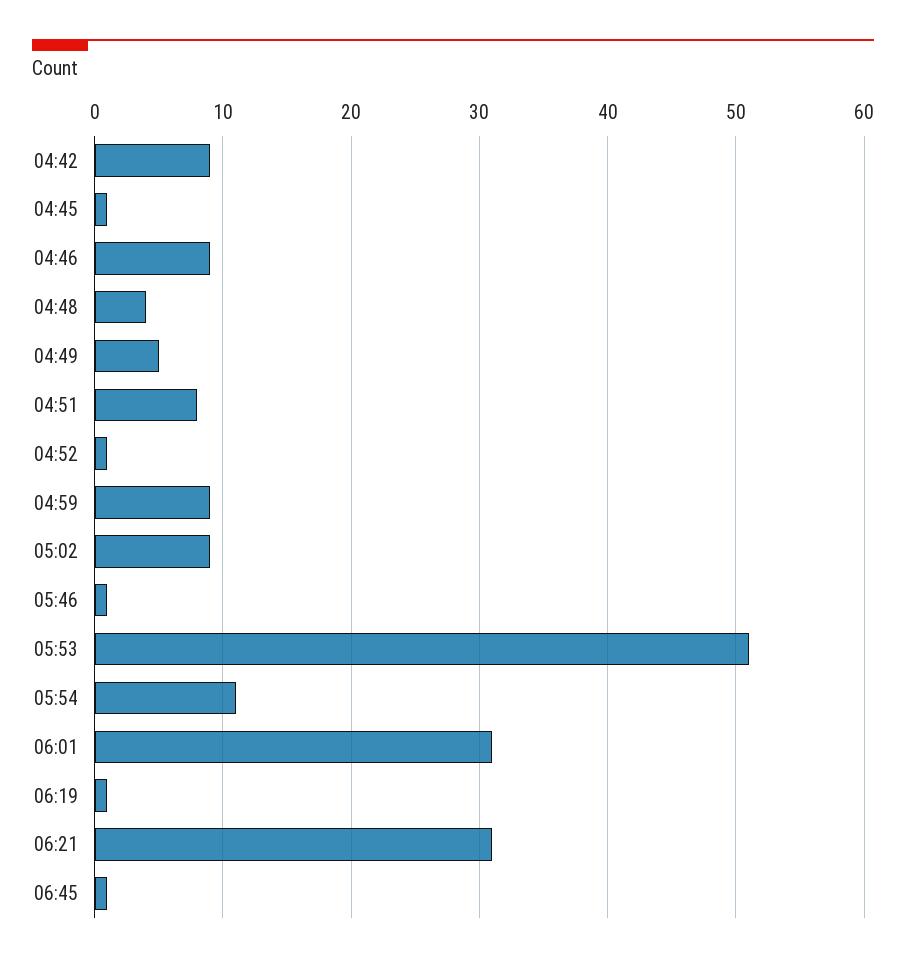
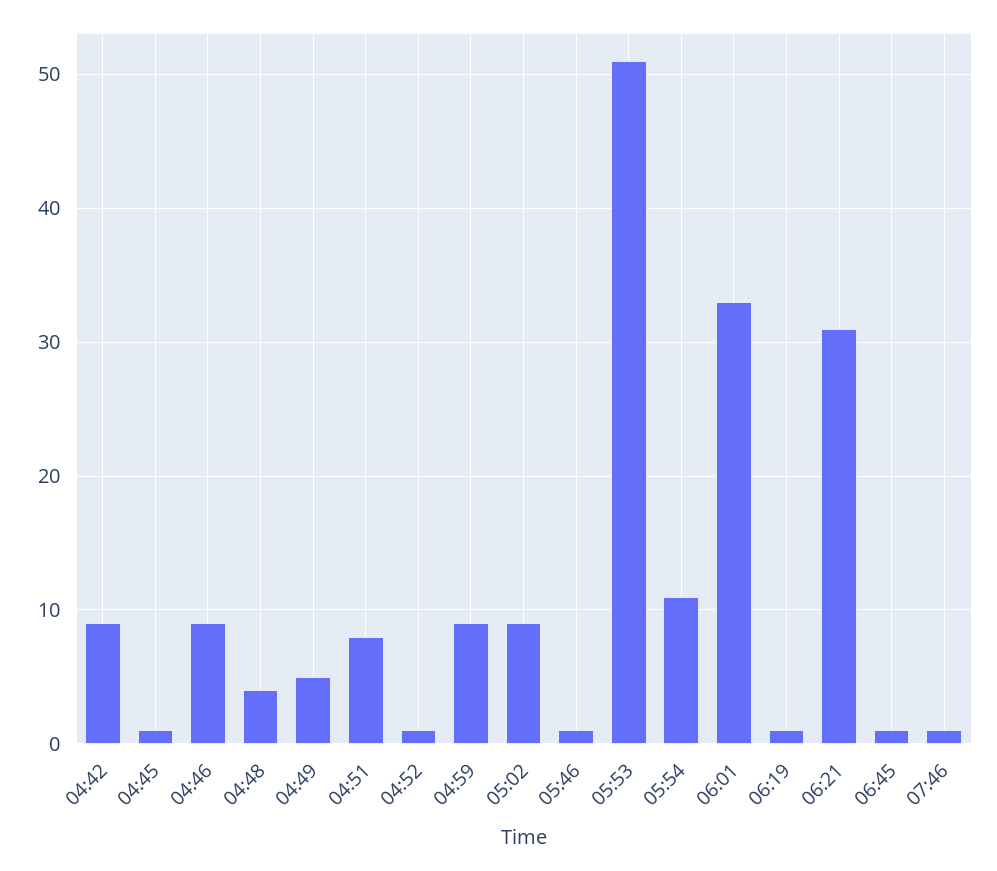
06:01: 31 -> 33
07:46: none -> 1

